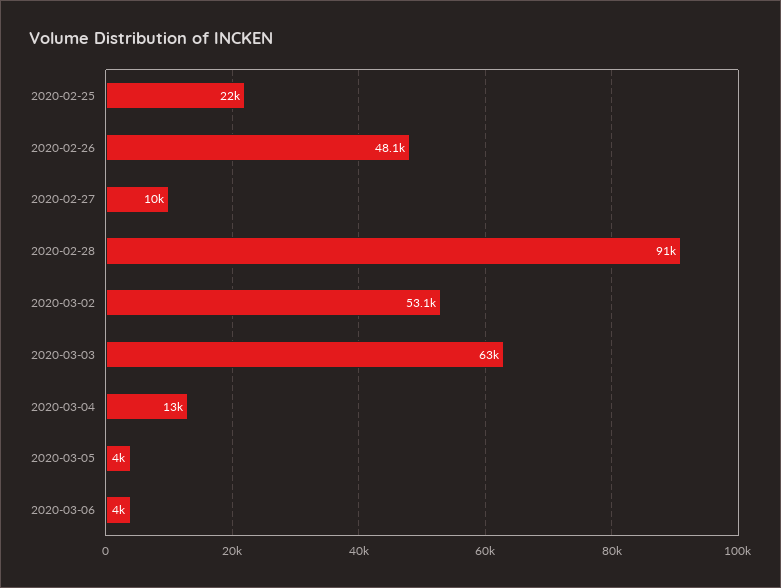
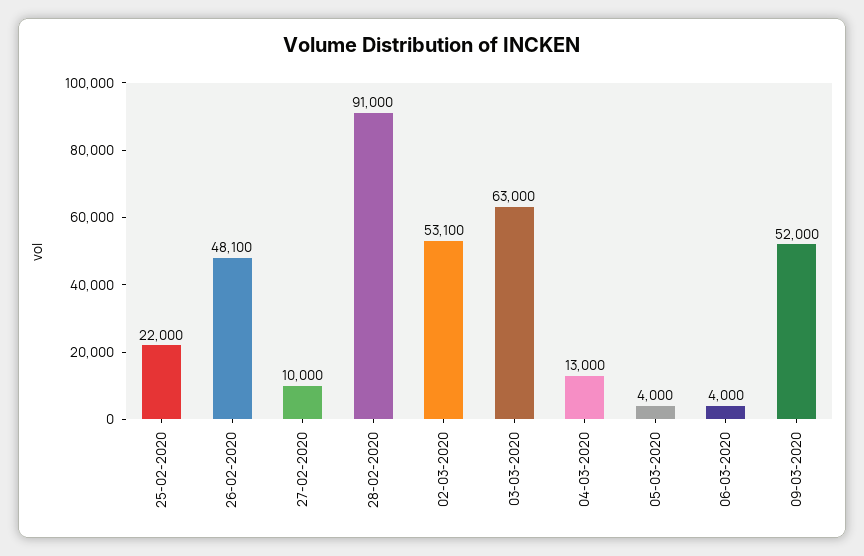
09-03-2020: none -> 52000

